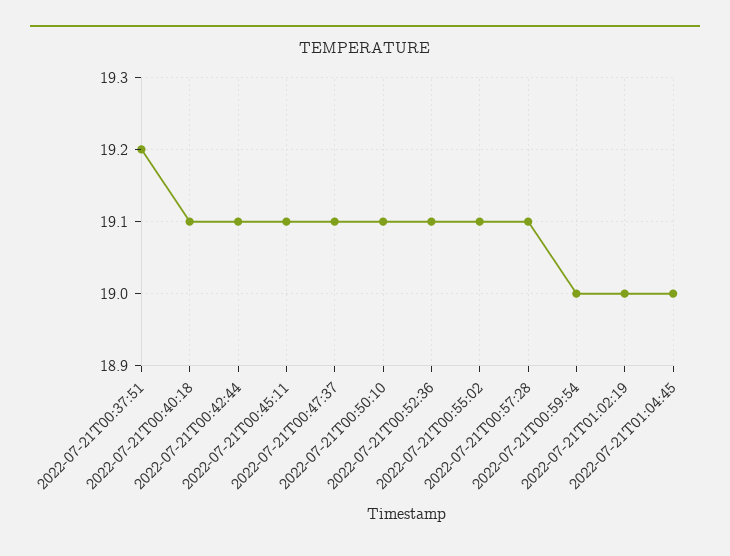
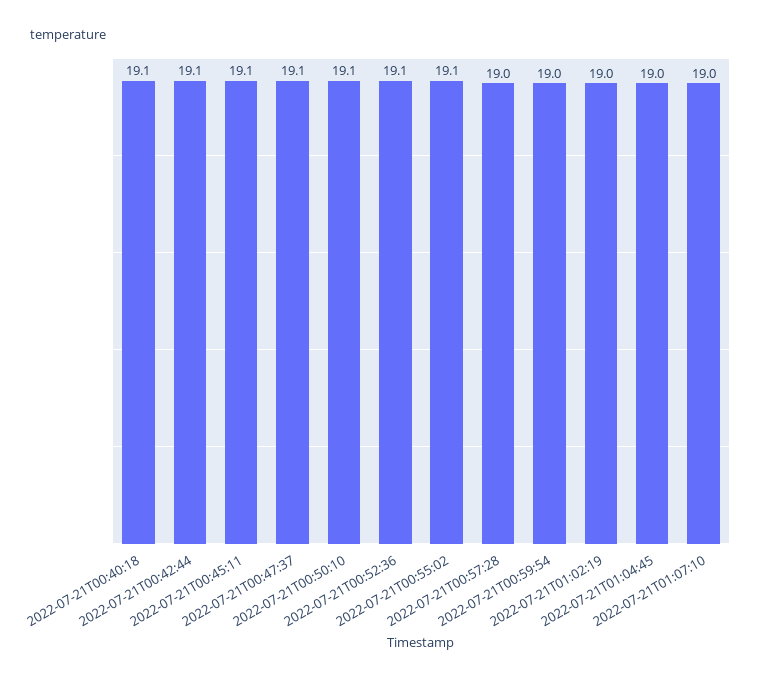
2022-07-21T00:37:51: 19.2 -> none
2022-07-21T00:57:28: 19.1 -> 19
2022-07-21T01:07:10: none -> 19

